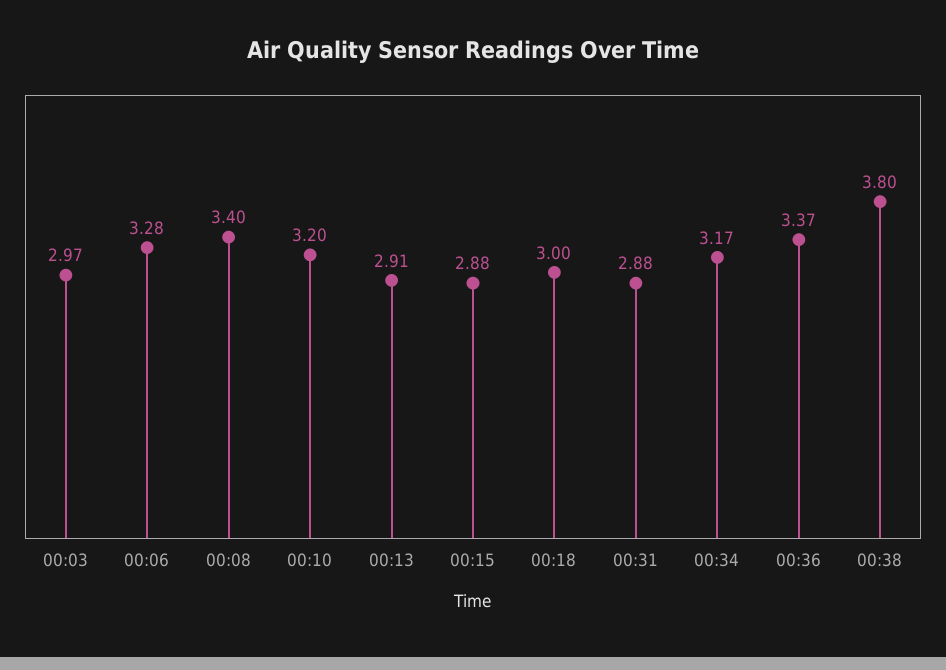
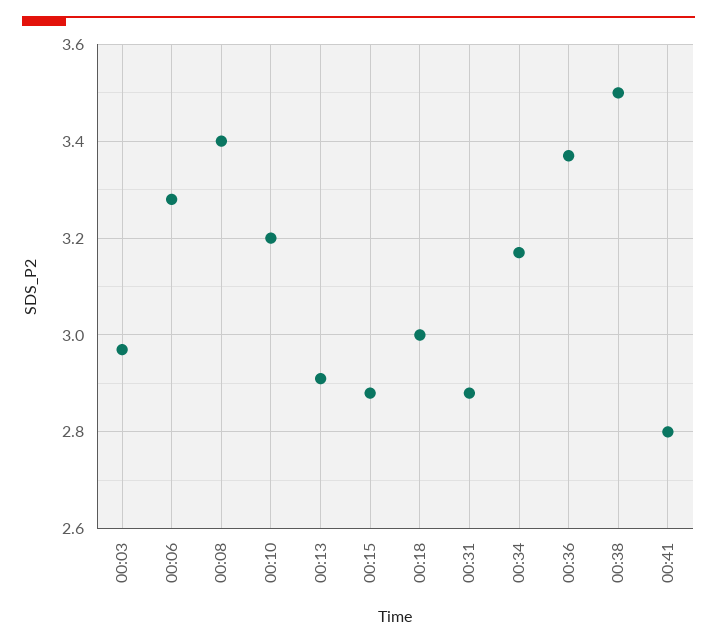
00:38: 3.8 -> 3.5
00:41: none -> 2.8

